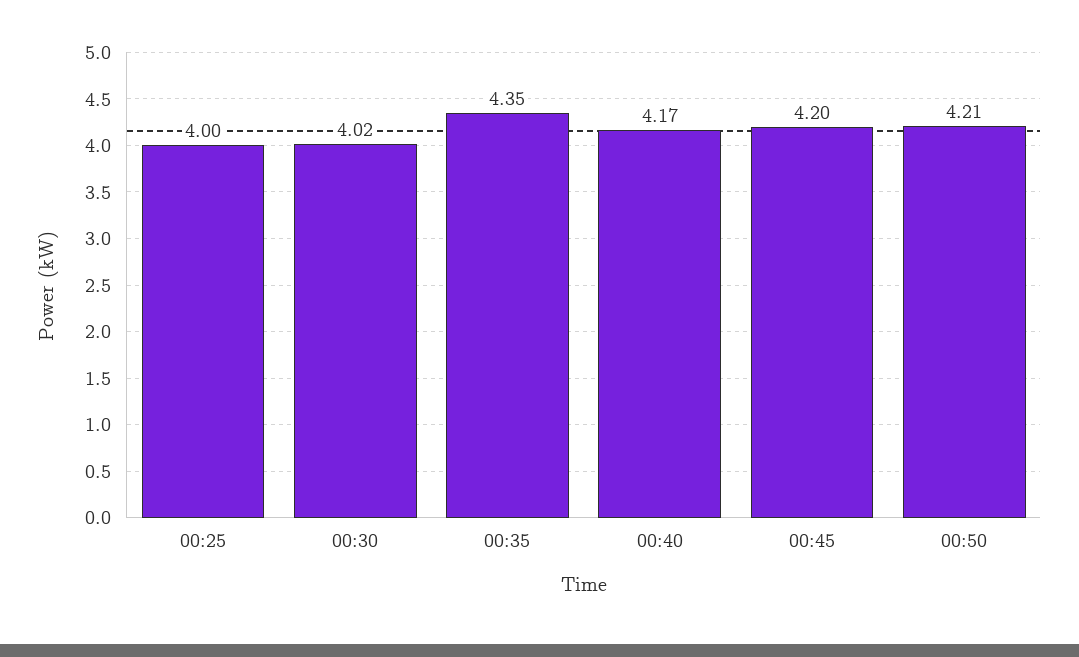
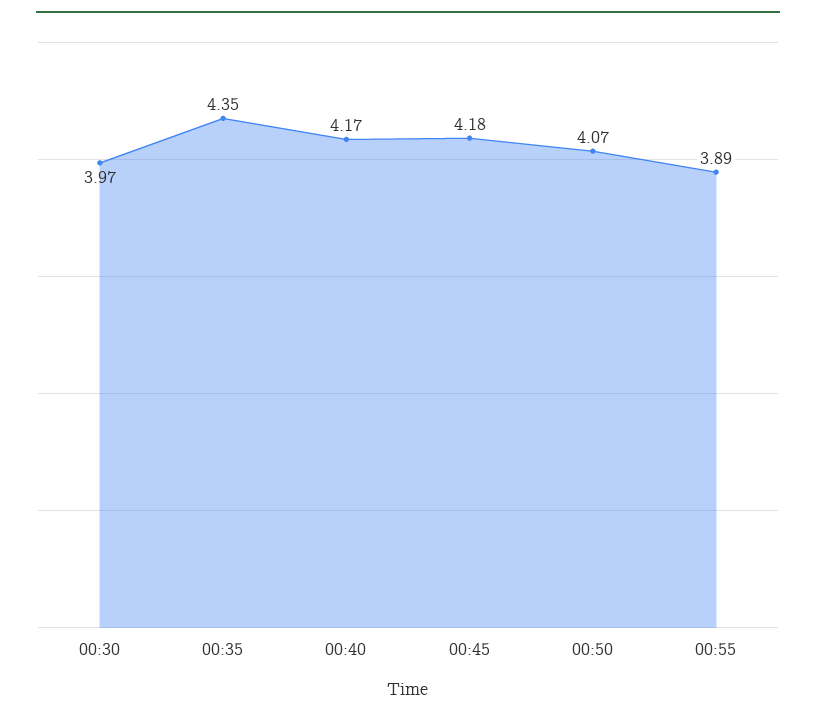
00:25: 4 -> none
00:30: 4.02 -> 3.97
00:45: 4.2 -> 4.18
00:50: 4.21 -> 4.07
00:55: none -> 3.89

